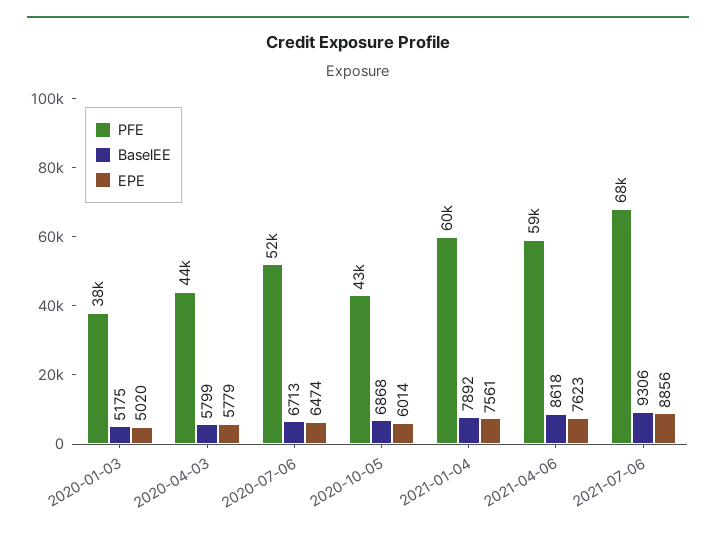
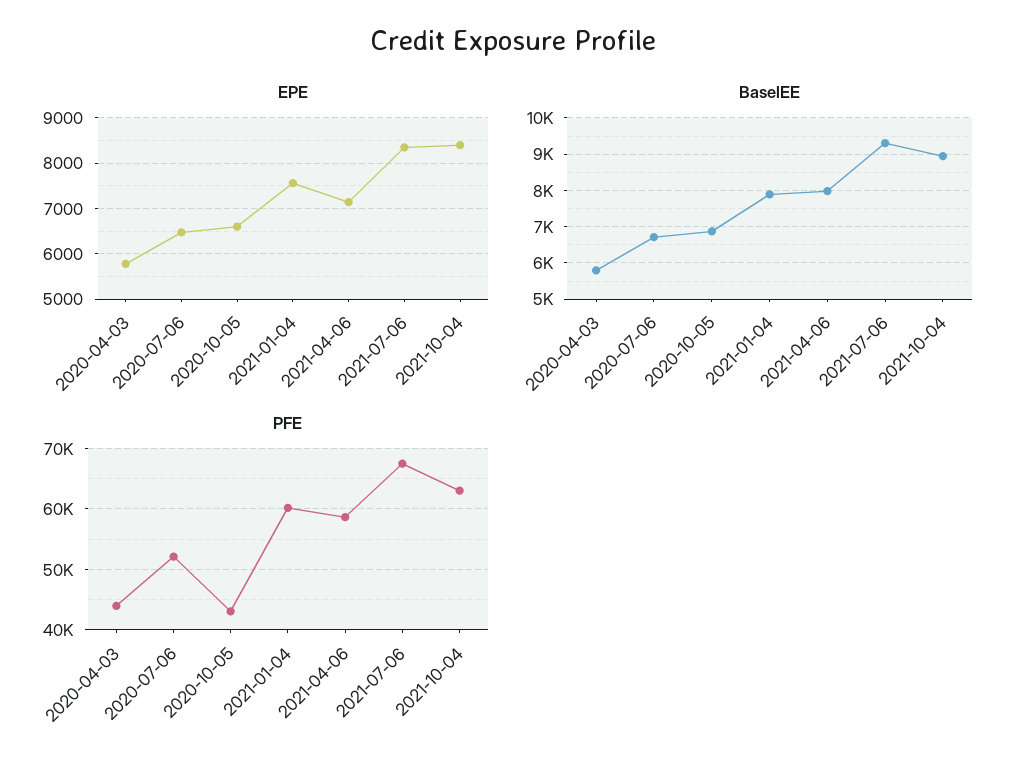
PFE, 2020-01-03: 38000 -> none
BaselEE, 2020-01-03: 5175 -> none
EPE, 2020-01-03: 5020 -> none
EPE, 2020-10-05: 6014 -> 6600
BaselEE, 2021-04-06: 8618 -> 8000
EPE, 2021-04-06: 7623 -> 7200
EPE, 2021-07-06: 8856 -> 8400
EPE, 2021-10-04: none -> 8400
BaselEE, 2021-10-04: none -> 9000
PFE, 2021-10-04: none -> 63000

